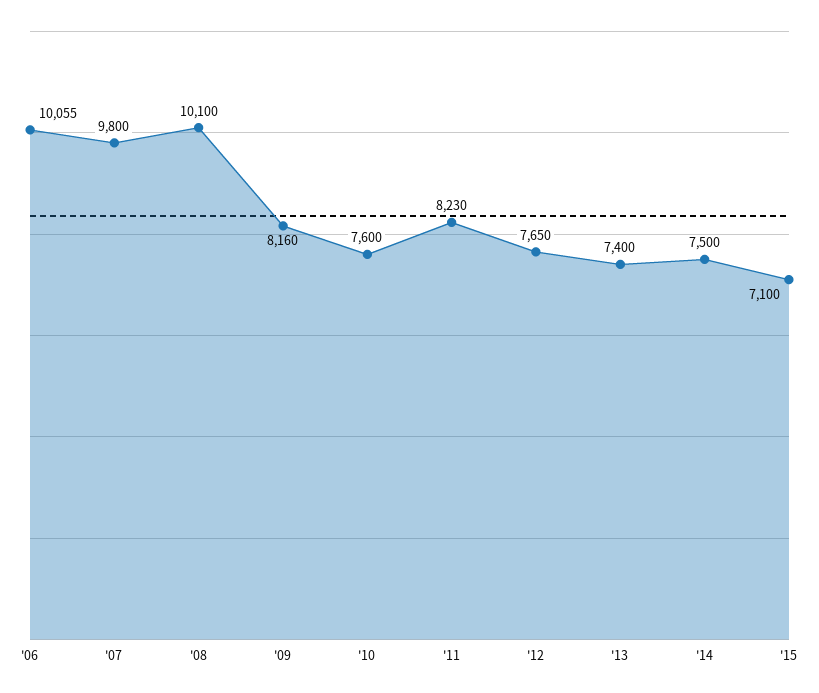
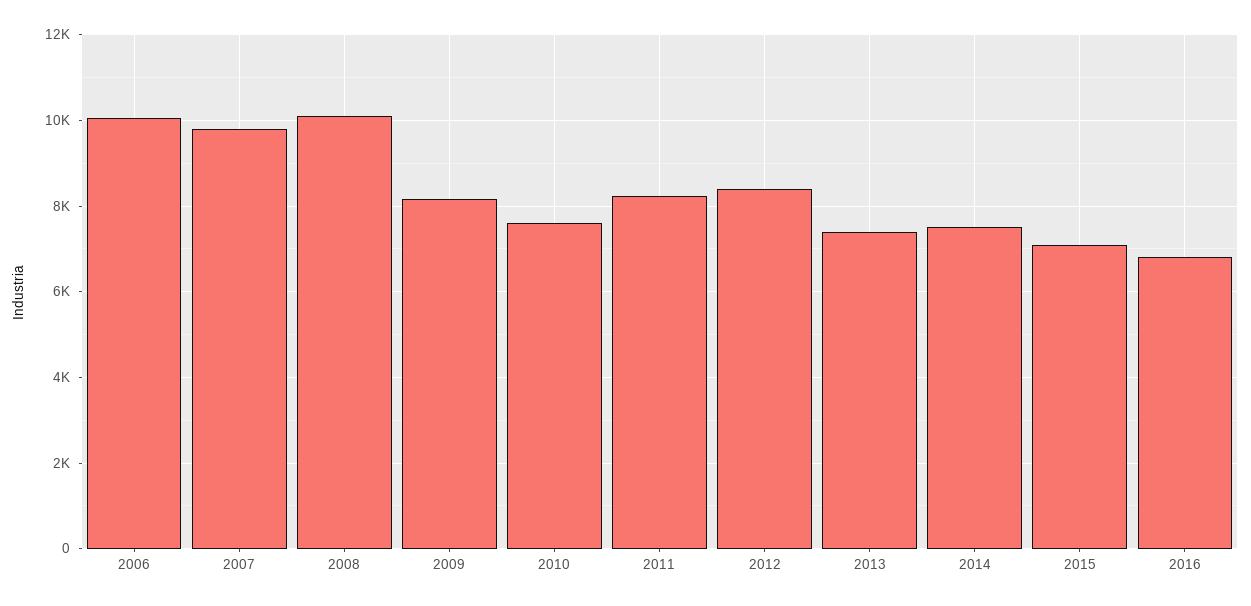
'12: 7650 -> 8400
2016: none -> 6800

